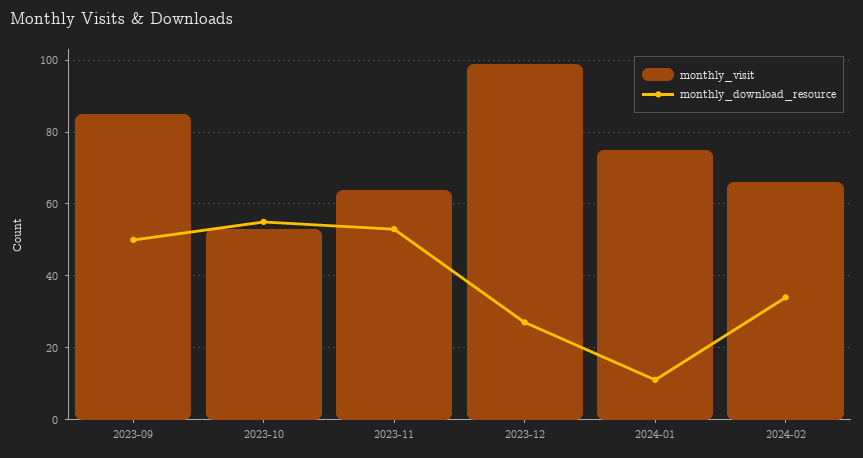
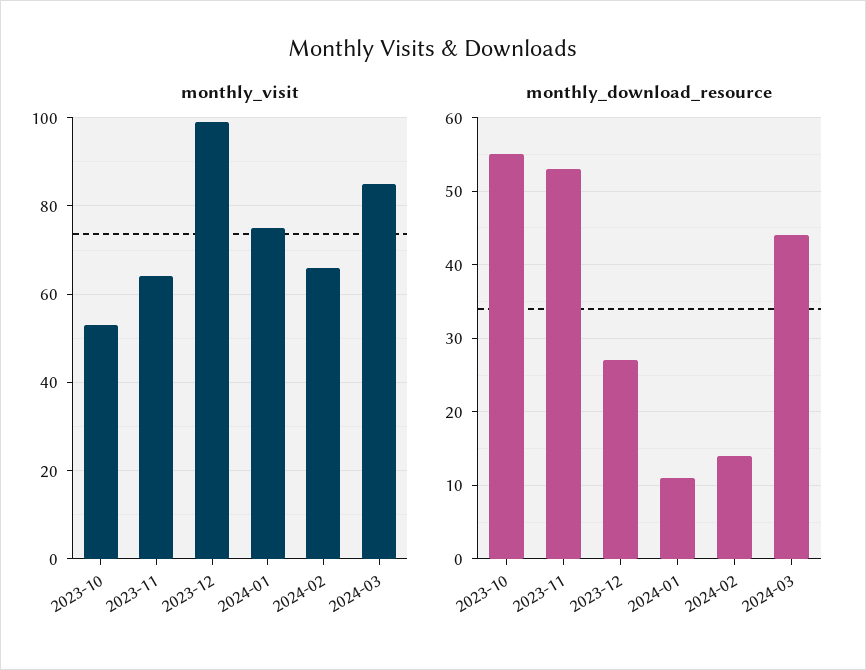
monthly_visit, 2023-09: 85 -> none
monthly_download_resource, 2023-09: 50 -> none
monthly_download_resource, 2024-02: 35 -> 14
monthly_visit, 2024-03: none -> 85
monthly_download_resource, 2024-03: none -> 44

